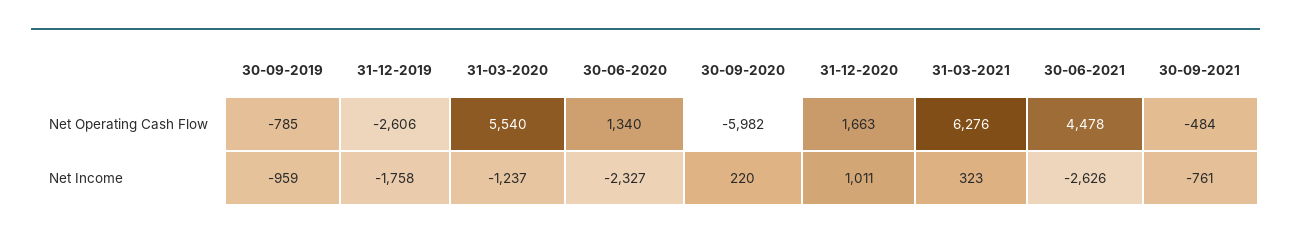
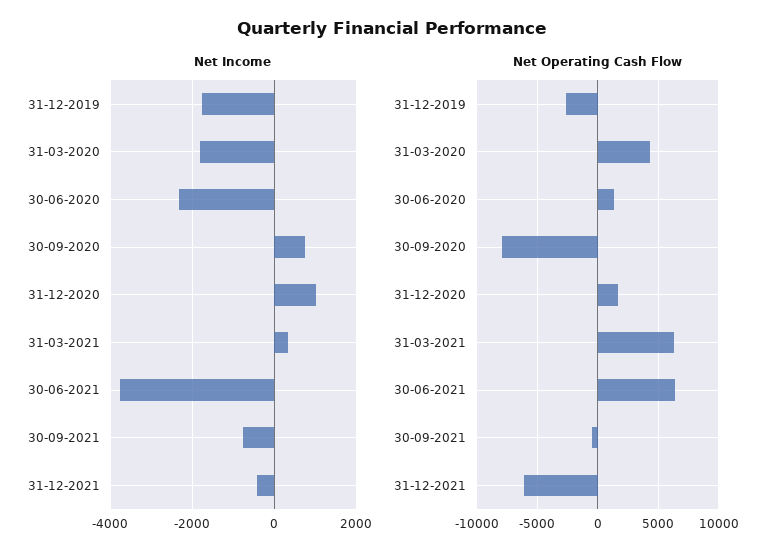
Net Operating Cash Flow, 30-09-2019: -785 -> none
Net Operating Cash Flow, 31-03-2020: 5540 -> 4500
Net Operating Cash Flow, 30-09-2020: -5982 -> -8000
Net Operating Cash Flow, 30-06-2021: 4478 -> 6500
Net Income, 30-09-2019: -959 -> none
Net Income, 31-03-2020: -1237 -> -1800
Net Income, 30-09-2020: 220 -> 800
Net Income, 30-06-2021: -2626 -> -3800
Net Income, 31-12-2021: none -> -400
Net Operating Cash Flow, 31-12-2021: none -> -6000

